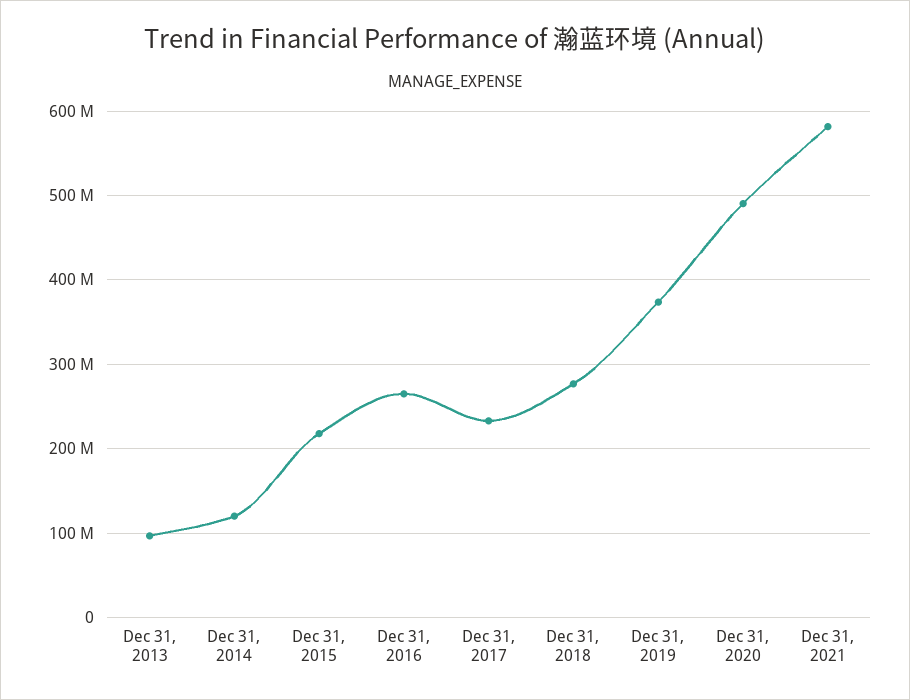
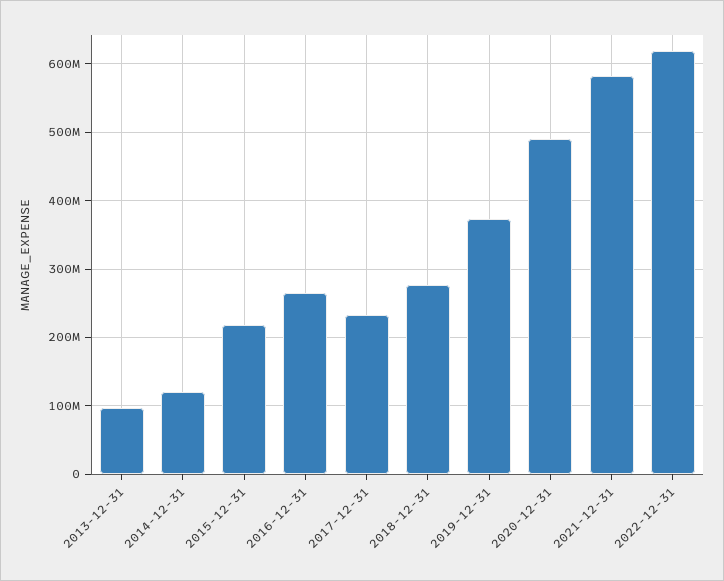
2022-12-31: none -> 620000000

